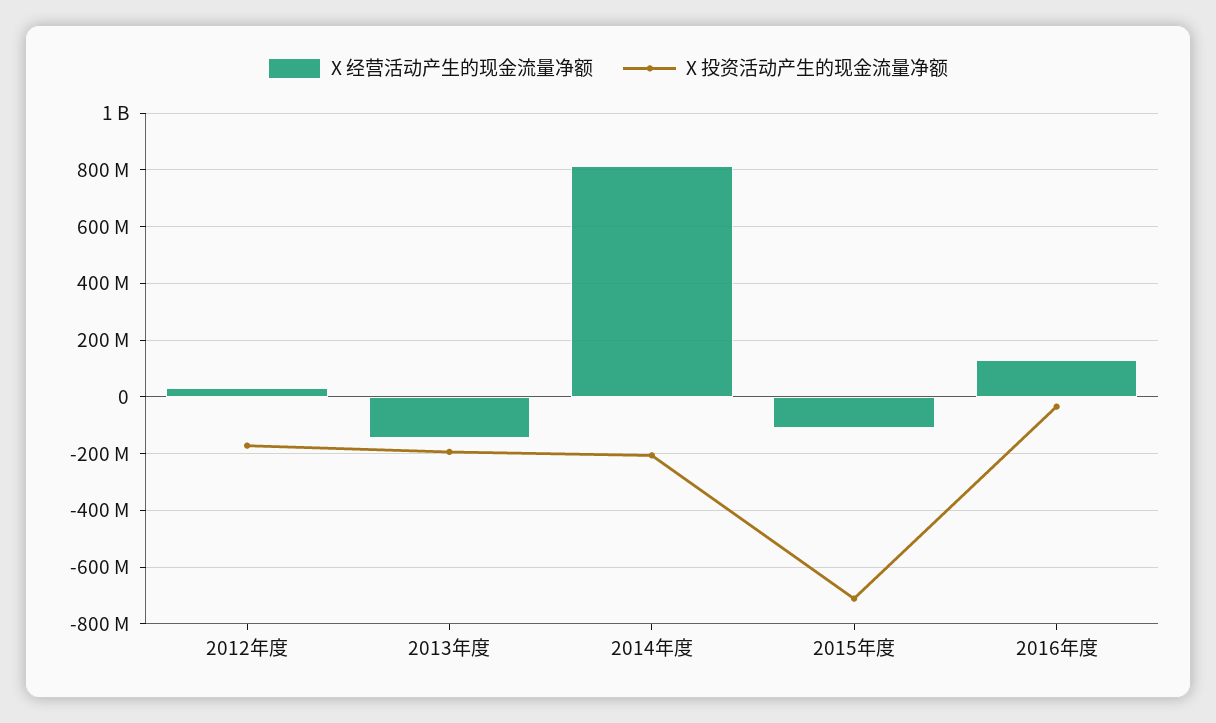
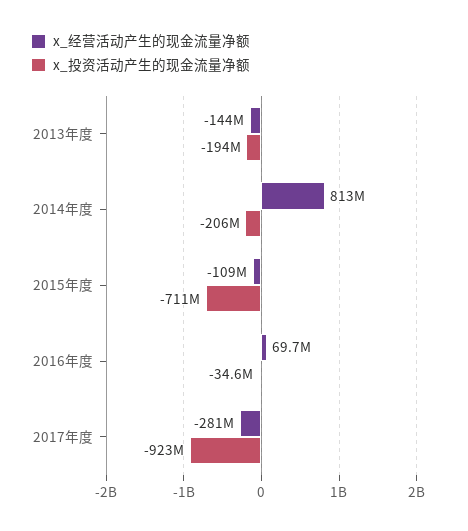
X 经营活动产生的现金流量净额, 2012年度: 25000000 -> none
X 投资活动产生的现金流量净额, 2012年度: -175000000 -> none
X 经营活动产生的现金流量净额, 2016年度: 125000000 -> 69700000
X 经营活动产生的现金流量净额, 2017年度: none -> -281000000
X 投资活动产生的现金流量净额, 2017年度: none -> -923000000

